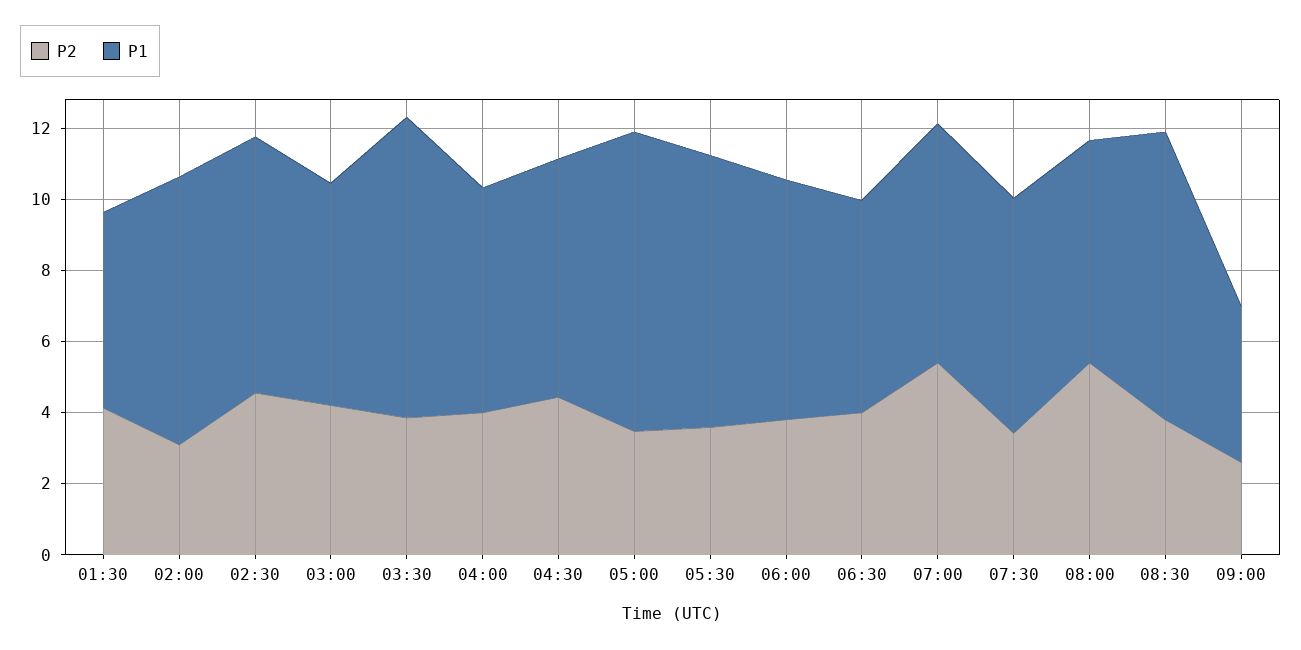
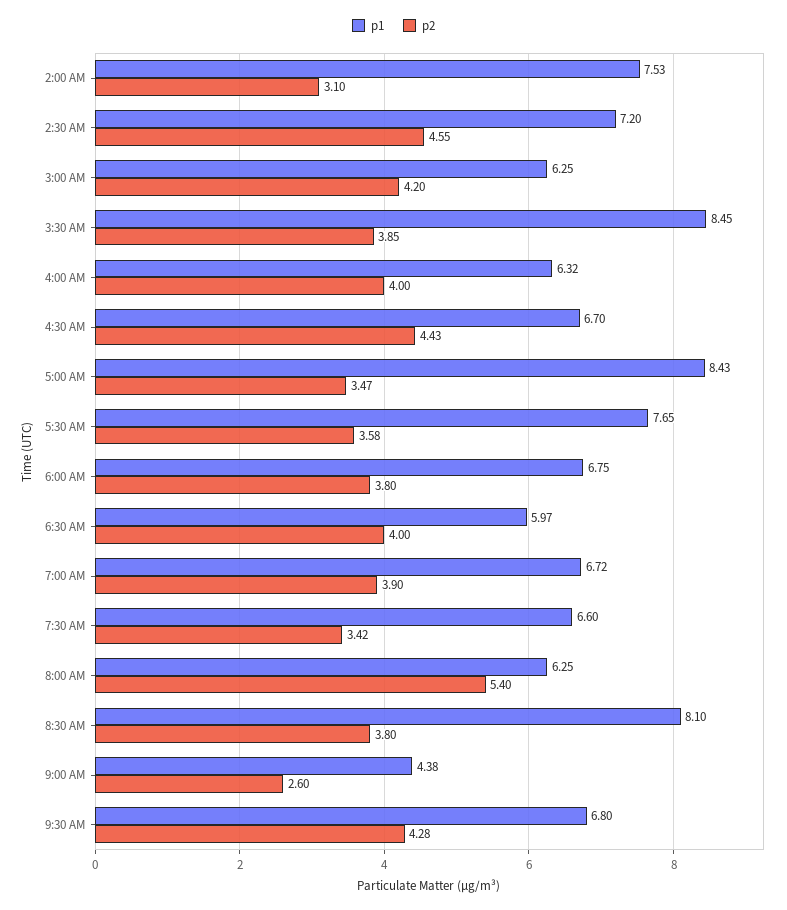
P2, 01:30: 4 -> none
P1, 01:30: 5.5 -> none
P2, 07:00: 5.5 -> 3.9
P1, 9:30 AM: none -> 6.8
P2, 9:30 AM: none -> 4.28

